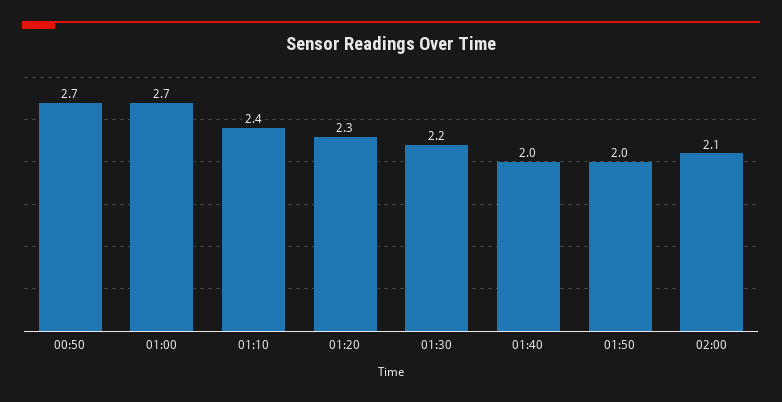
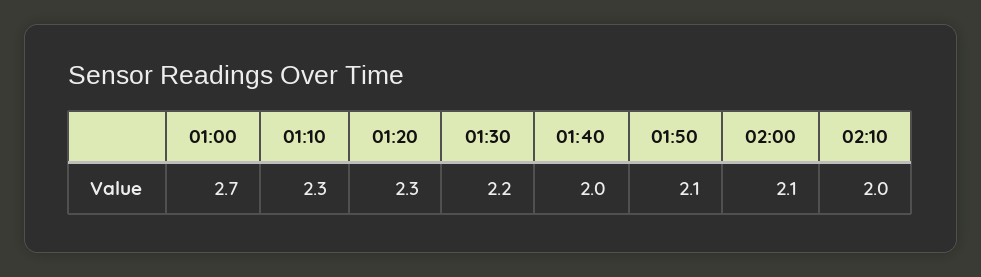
00:50: 2.7 -> none
01:10: 2.4 -> 2.3
01:50: 2 -> 2.1
02:10: none -> 2

